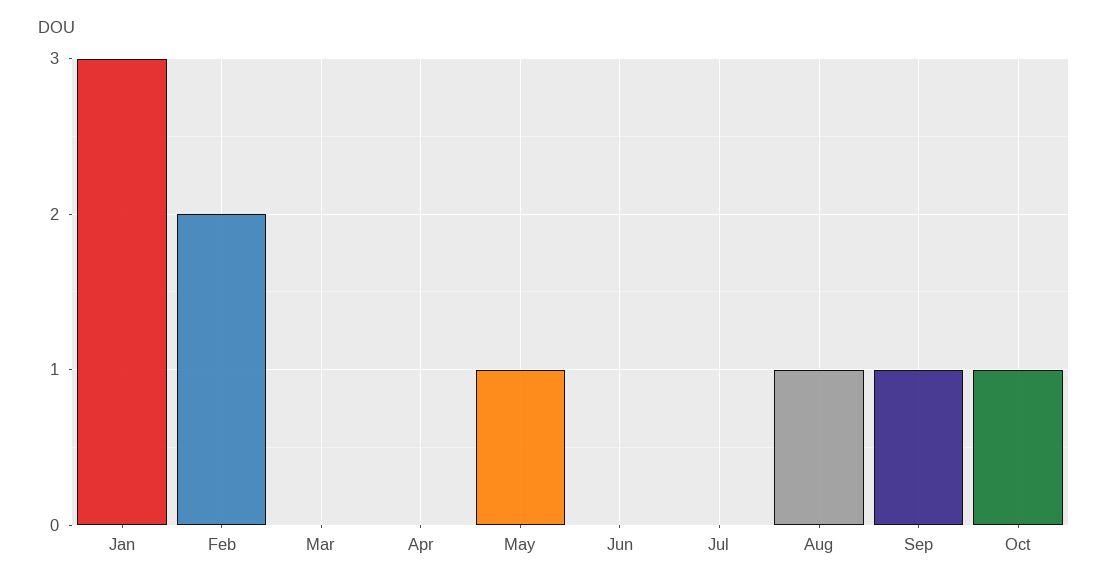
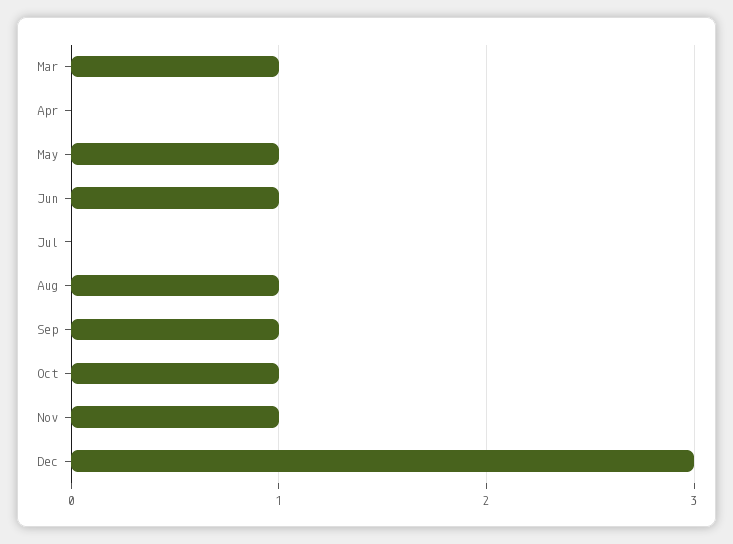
Jan: 3 -> none
Feb: 2 -> none
Mar: 0 -> 1
Jun: 0 -> 1
Nov: none -> 1
Dec: none -> 3

